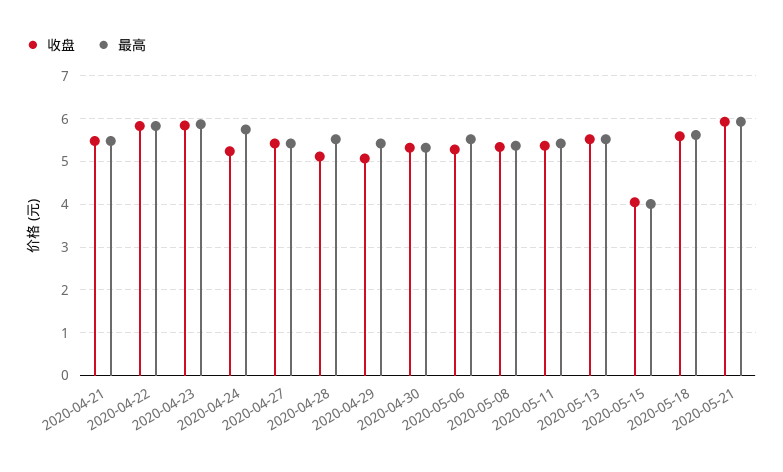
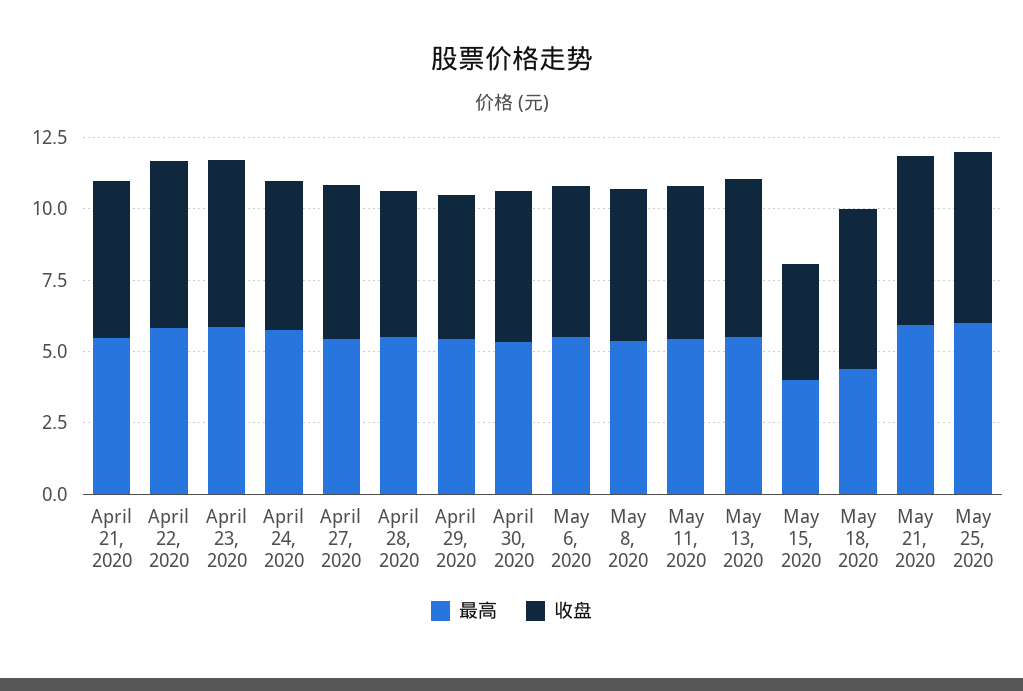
最高, 2020-05-18: 5.6 -> 4.5
最高, May 25, 2020: none -> 6
收盘, May 25, 2020: none -> 6

